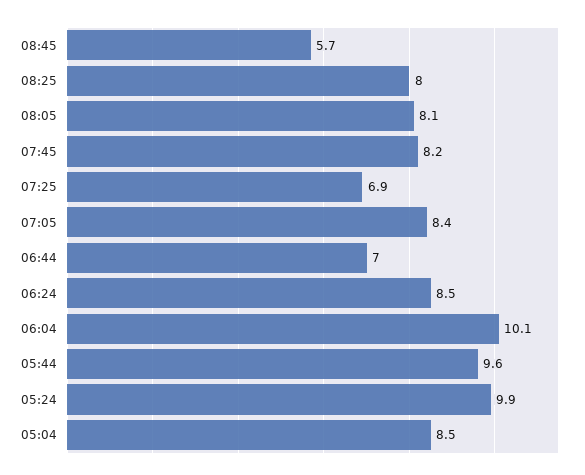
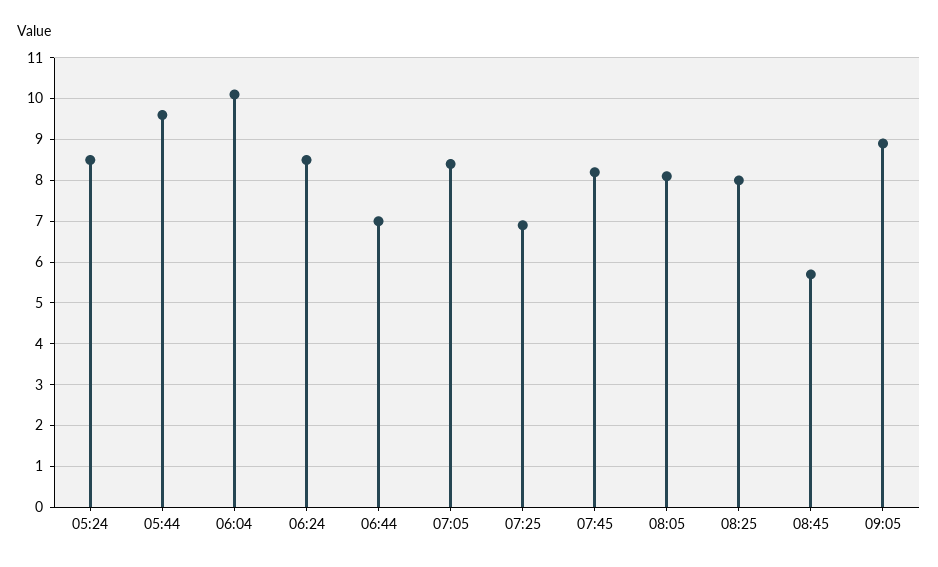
05:24: 9.9 -> 8.5
05:04: 8.5 -> none
09:05: none -> 9

